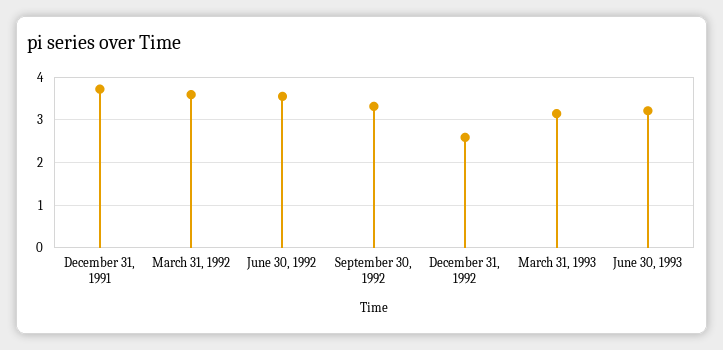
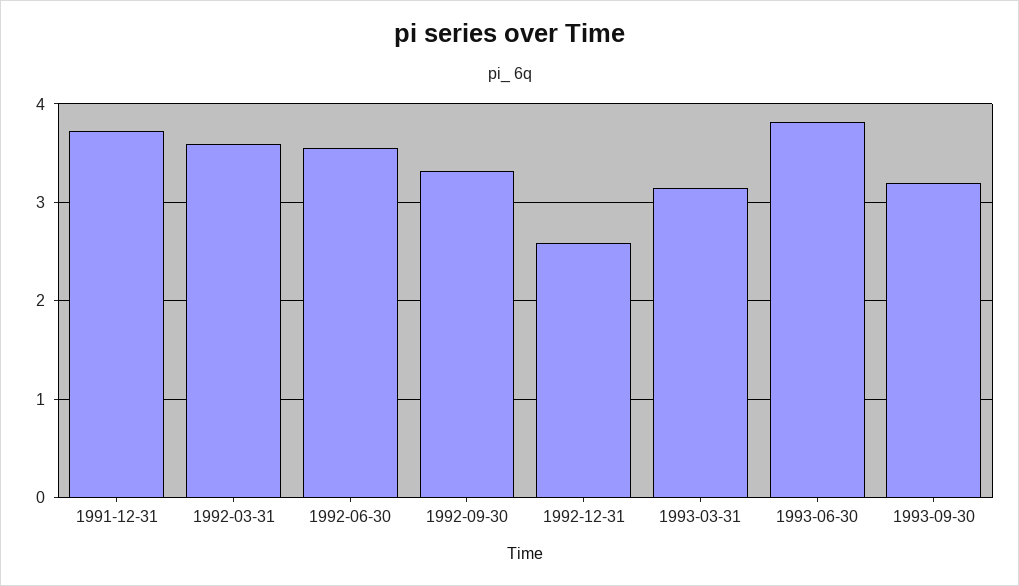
June 30, 1993: 3.2 -> 3.8
1993-09-30: none -> 3.2

